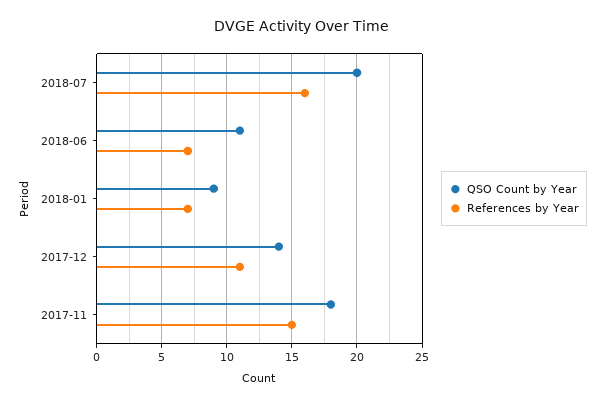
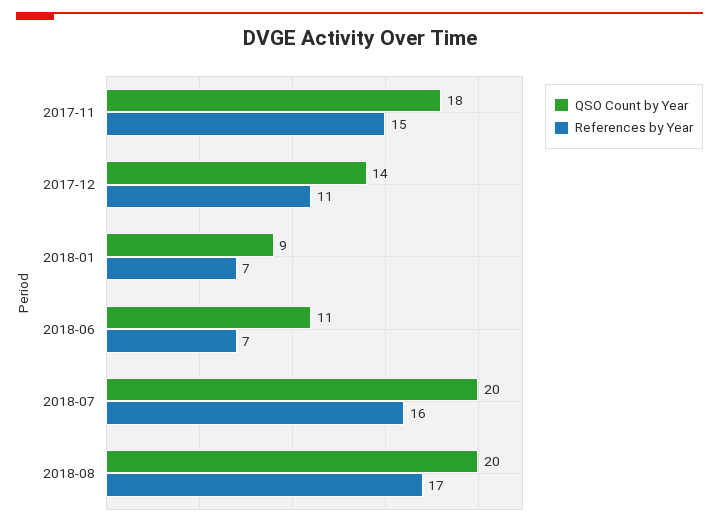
QSO Count by Year, 2018-08: none -> 20
References by Year, 2018-08: none -> 17

